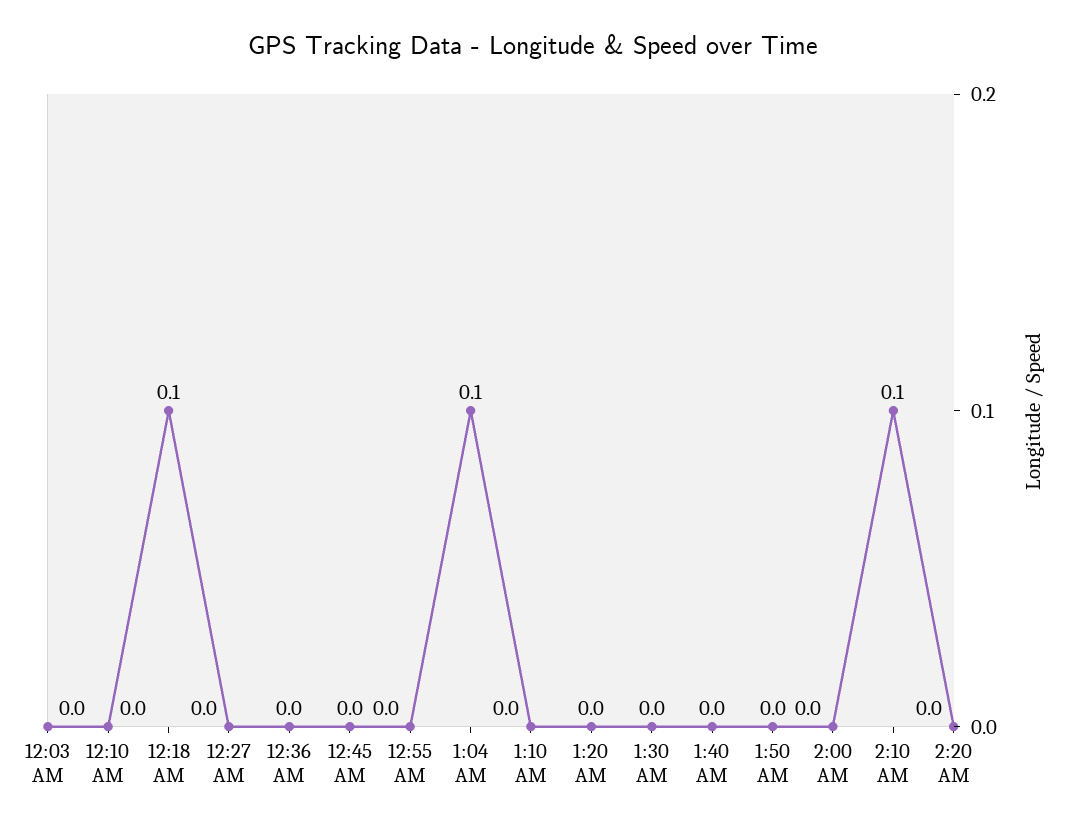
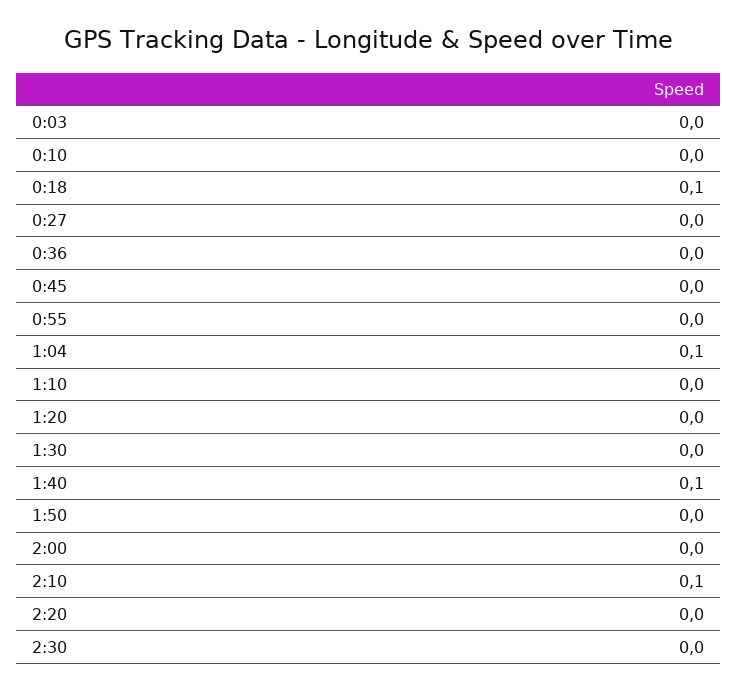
1:40 AM: 0 -> 0.1
2:30: none -> 0

